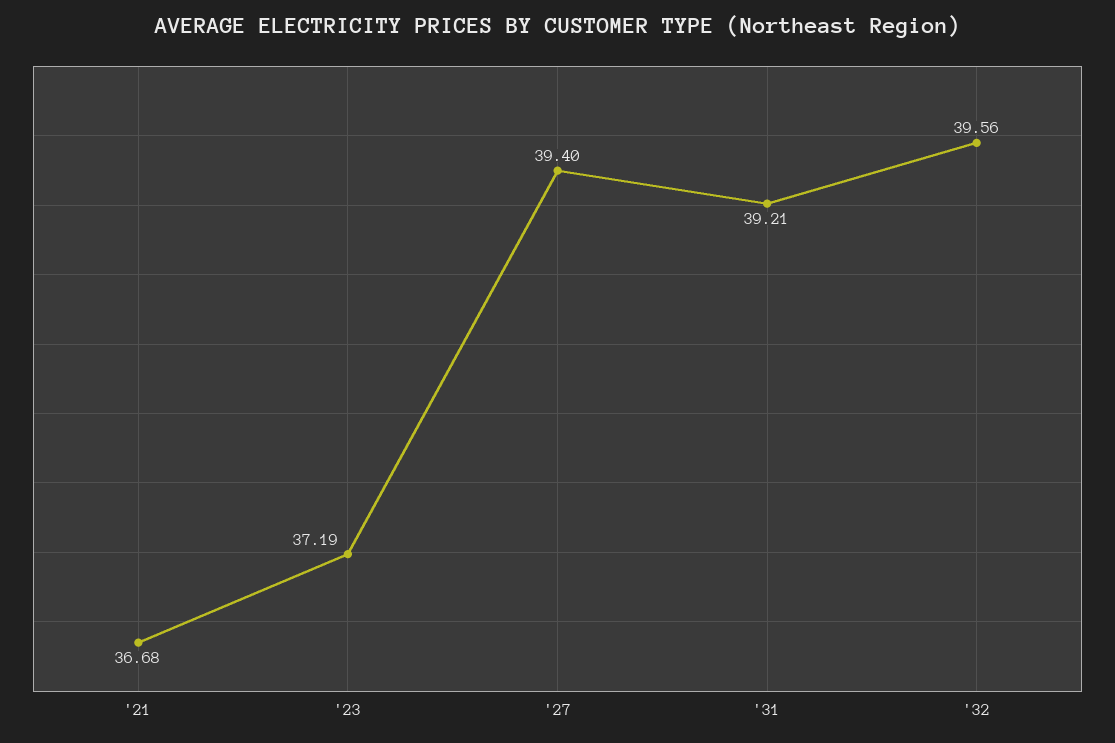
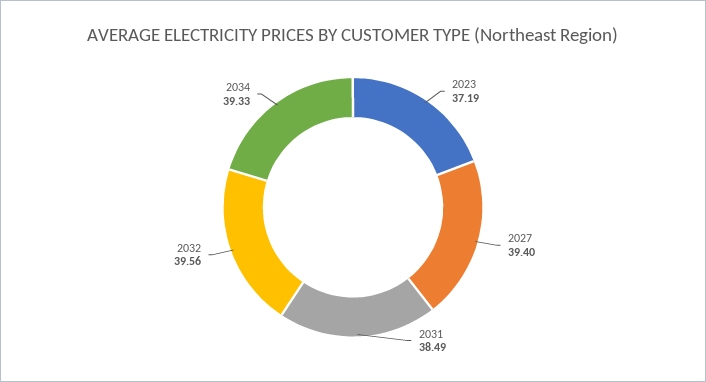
'21: 36.68 -> none
'31: 39.21 -> 38.49
2034: none -> 39.33

